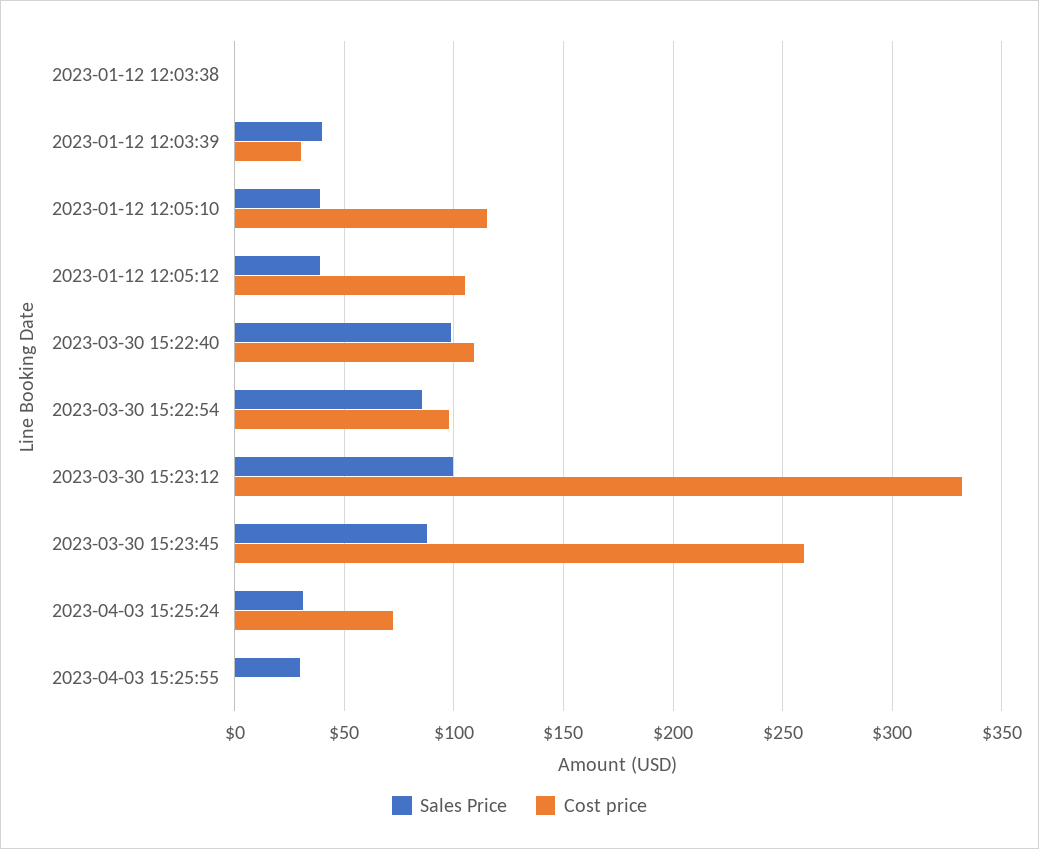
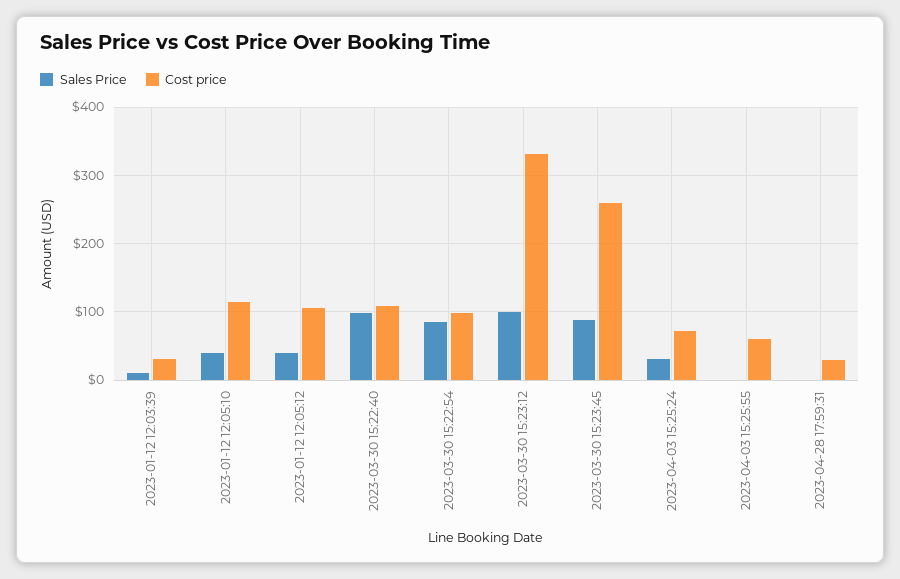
Sales Price, 2023-01-12 12:03:38: 0 -> none
Cost price, 2023-01-12 12:03:38: 0 -> none
Sales Price, 2023-01-12 12:03:39: 40 -> 10
Sales Price, 2023-04-03 15:25:55: 30 -> 0
Cost price, 2023-04-03 15:25:55: 0 -> 60
Sales Price, 2023-04-28 17:59:31: none -> 0
Cost price, 2023-04-28 17:59:31: none -> 30

